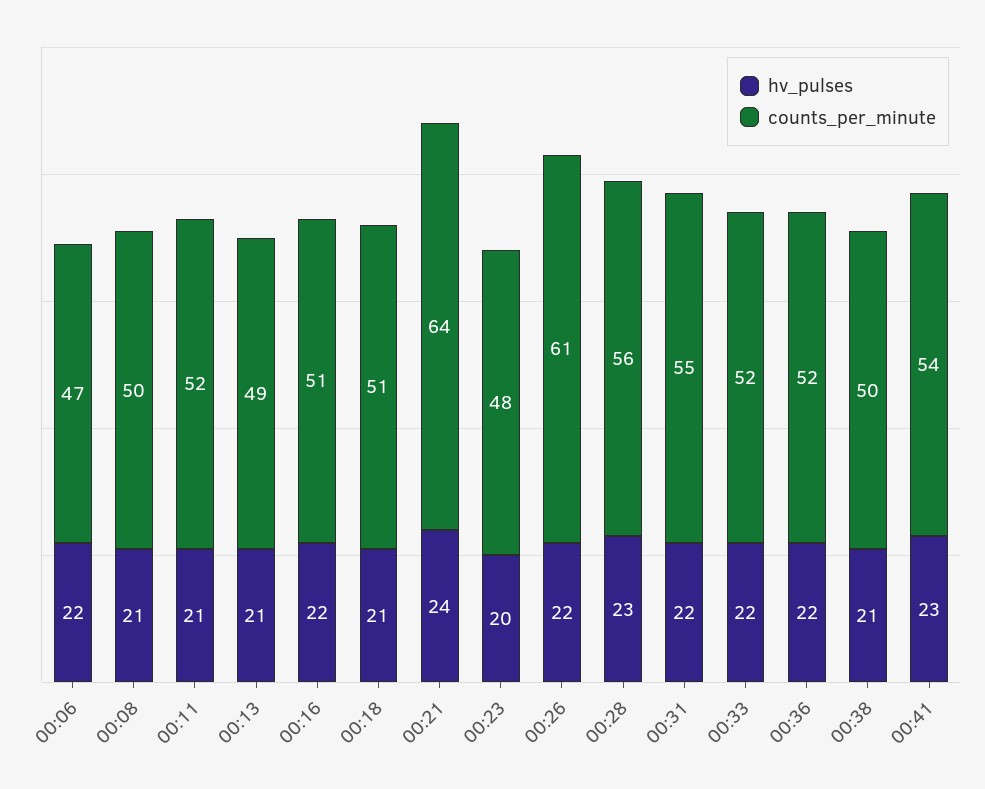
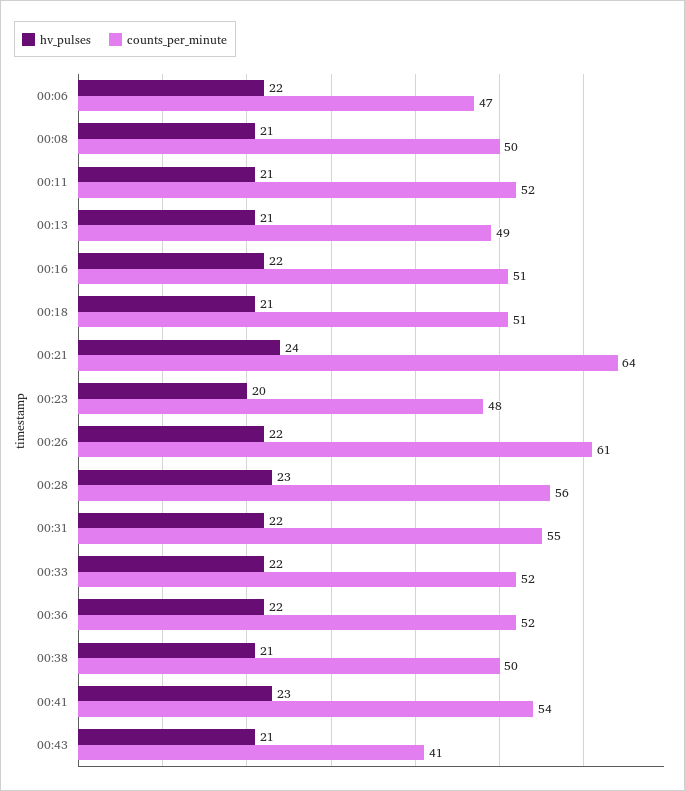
hv_pulses, 00:43: none -> 21
counts_per_minute, 00:43: none -> 41

